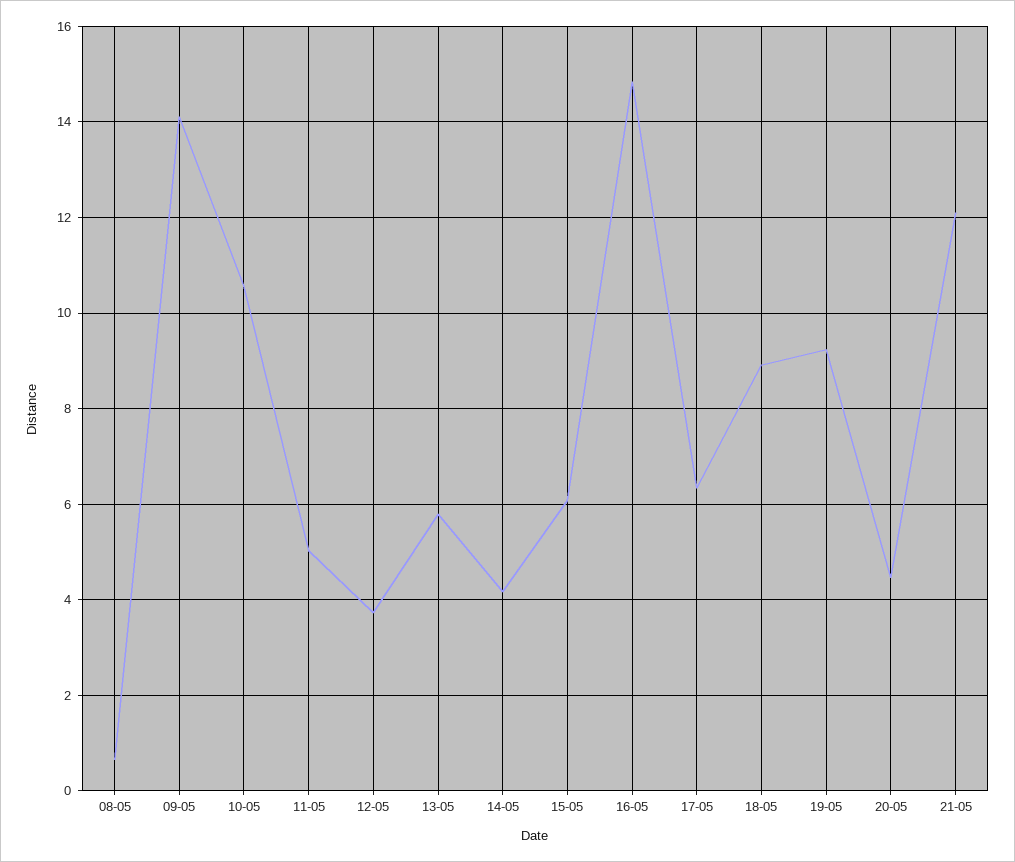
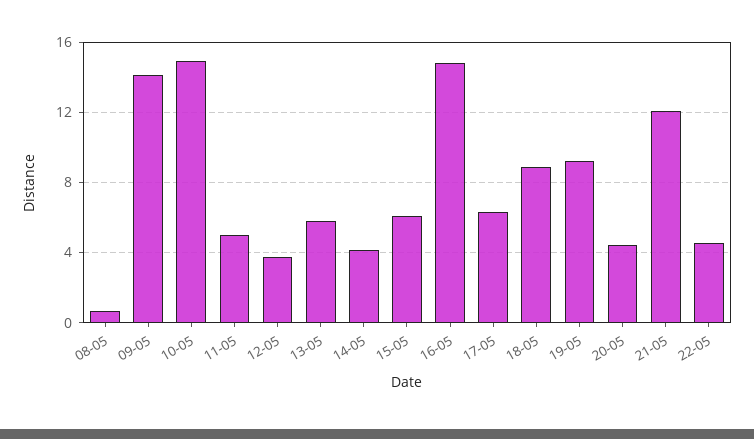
10-05: 10.6 -> 15
22-05: none -> 4.5

